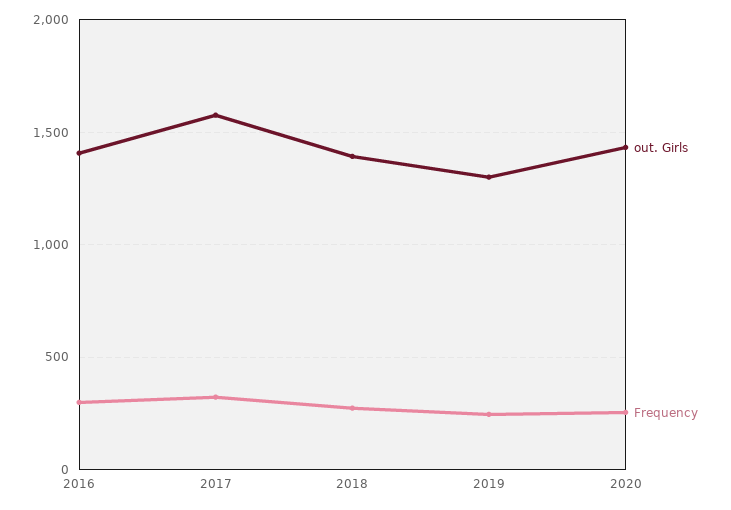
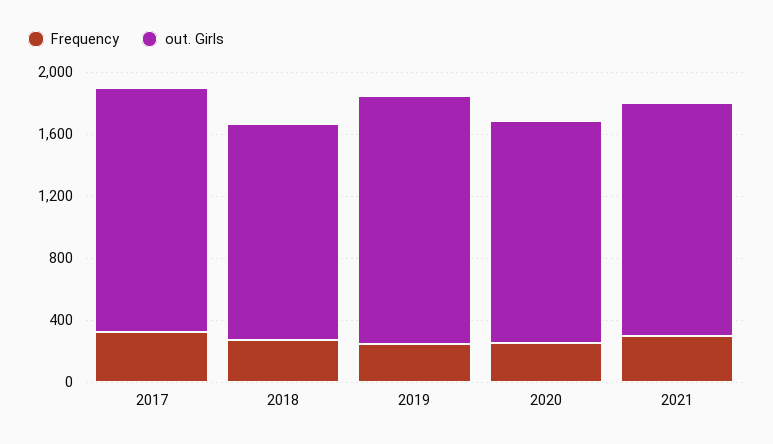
out. Girls, 2016: 1400 -> none
Frequency, 2016: 300 -> none
out. Girls, 2019: 1300 -> 1600
Frequency, 2021: none -> 300
out. Girls, 2021: none -> 1500

